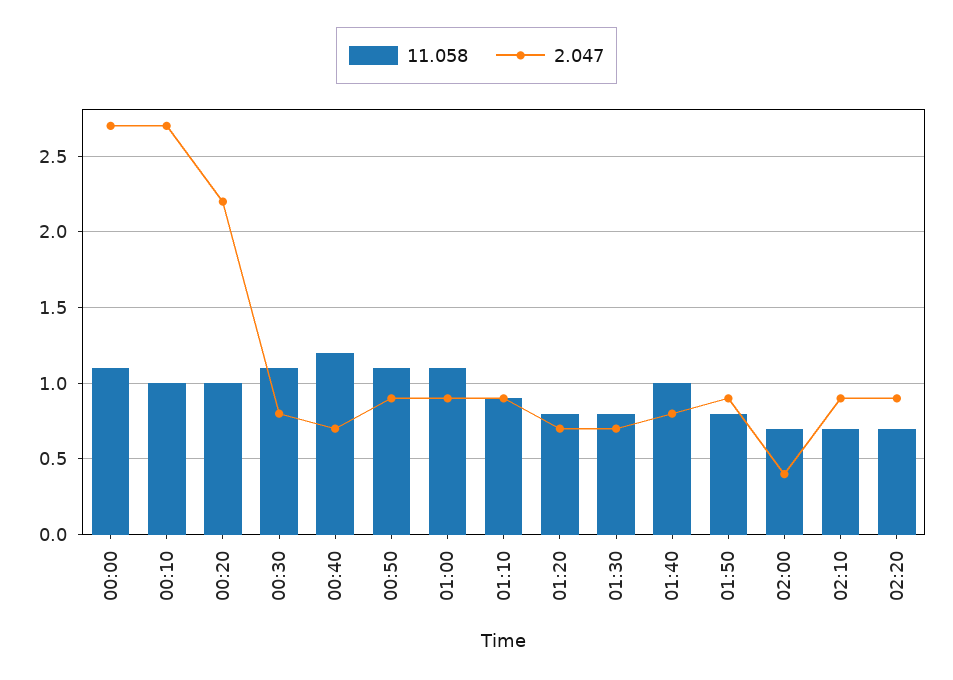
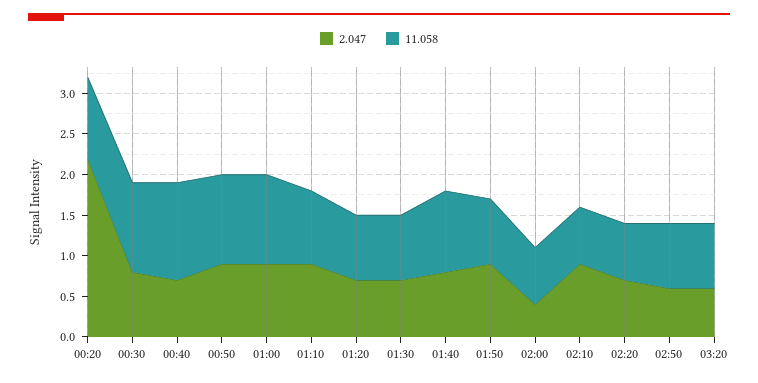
11.058, 00:00: 1.1 -> none
2.047, 00:00: 2.7 -> none
11.058, 00:10: 1 -> none
2.047, 00:10: 2.7 -> none
2.047, 02:20: 0.9 -> 0.7
2.047, 02:50: none -> 0.6
11.058, 02:50: none -> 0.8
2.047, 03:20: none -> 0.6
11.058, 03:20: none -> 0.8

